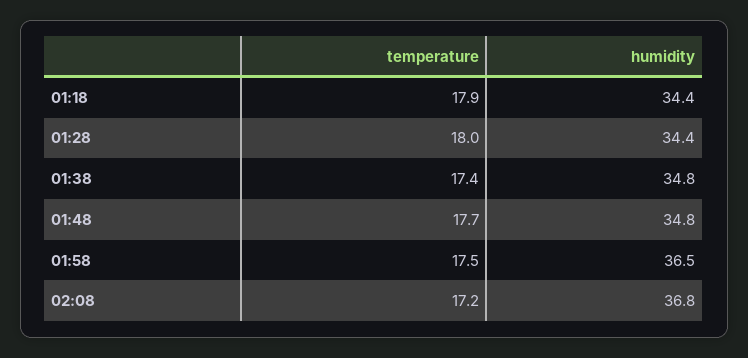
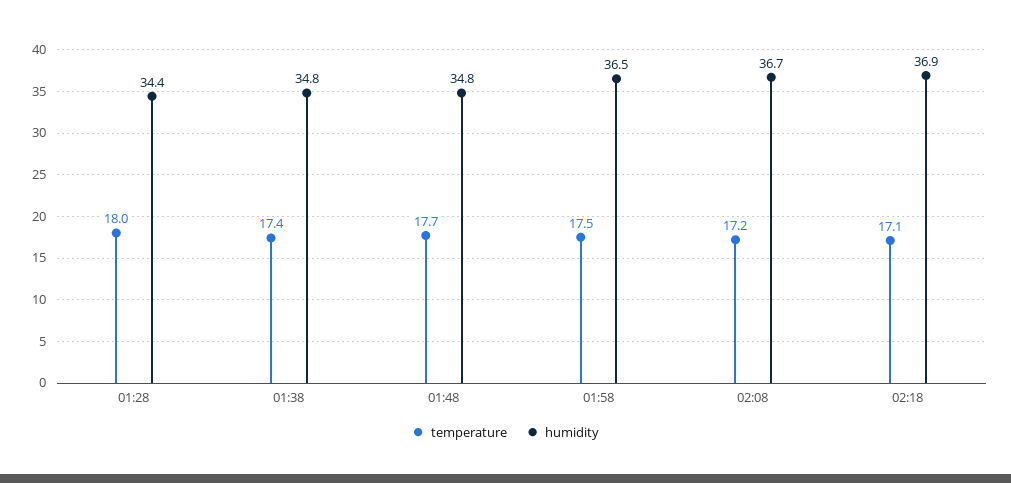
temperature, 01:18: 17.9 -> none
humidity, 01:18: 34.4 -> none
humidity, 02:08: 36.8 -> 36.7
temperature, 02:18: none -> 17.1
humidity, 02:18: none -> 36.9

